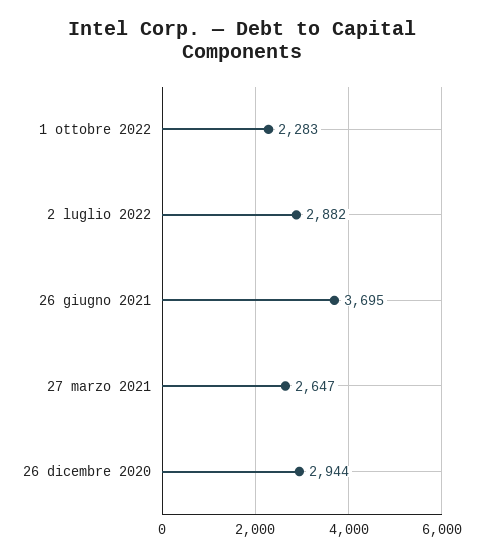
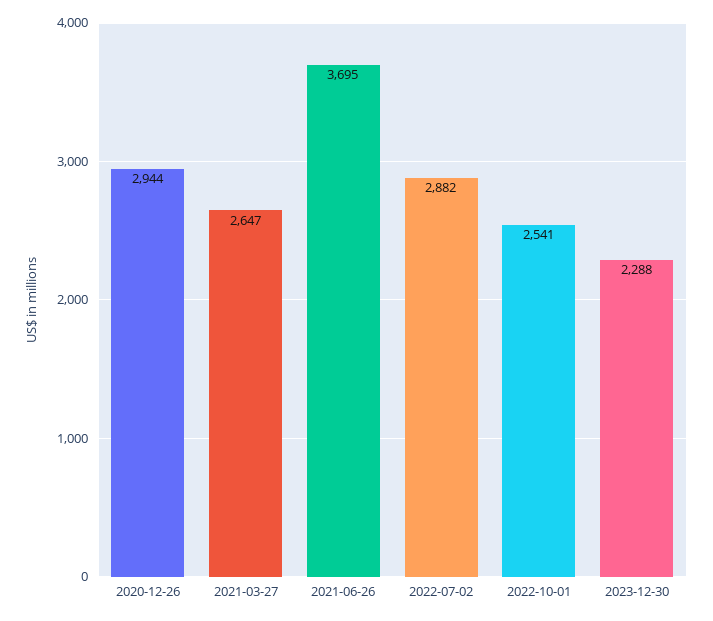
1 ottobre 2022: 2283 -> 2541
2023-12-30: none -> 2288

